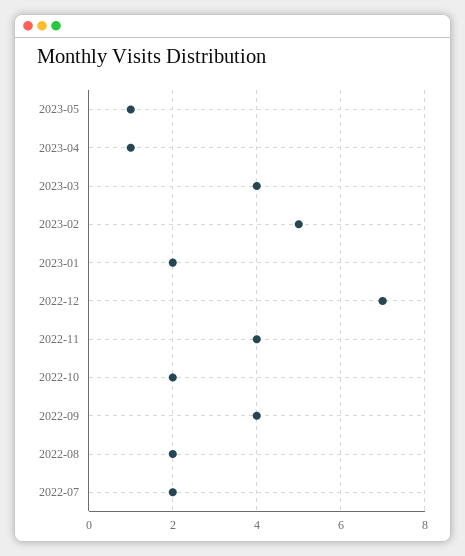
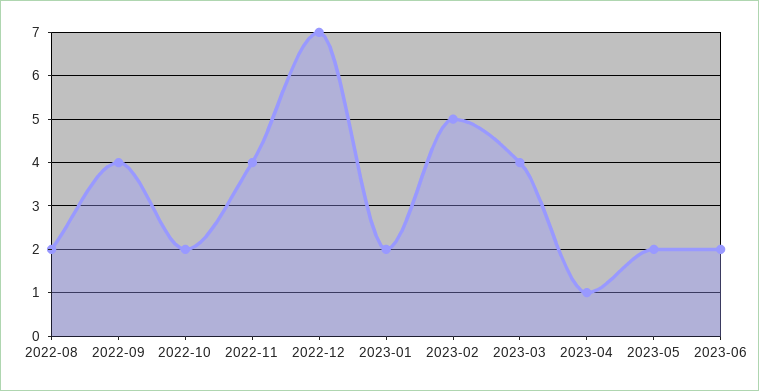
2023-05: 1 -> 2
2022-07: 2 -> none
2023-06: none -> 2

